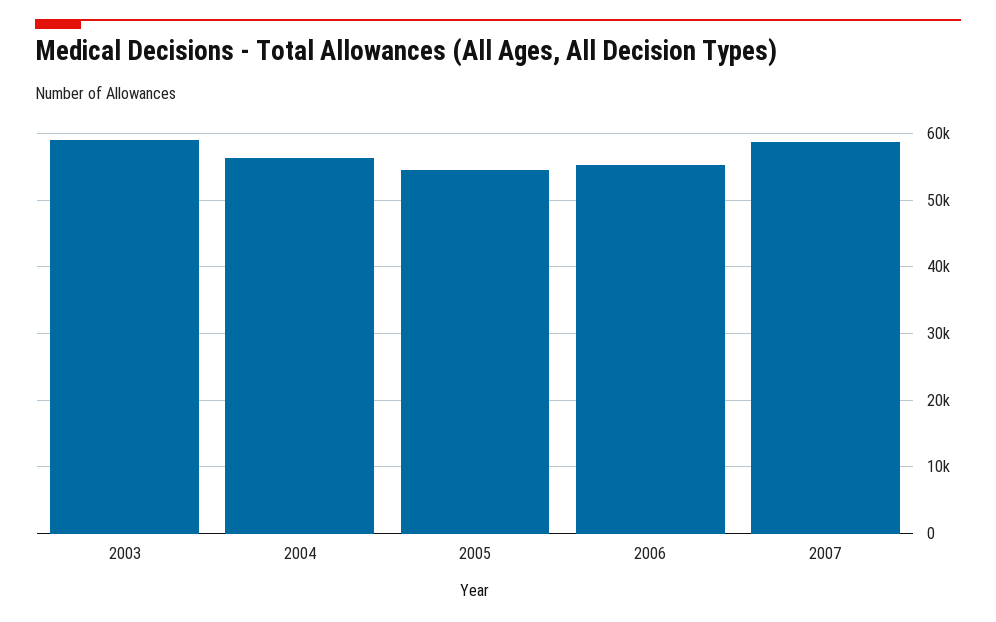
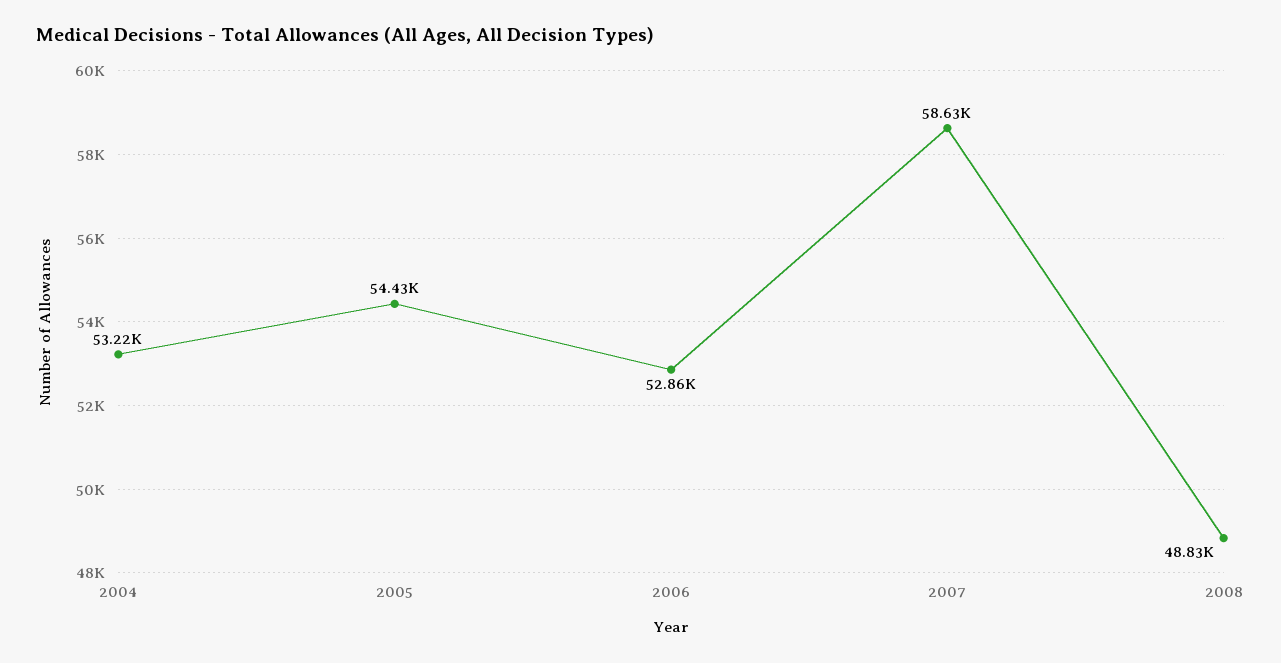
2003: 59000 -> none
2004: 56000 -> 53220
2006: 55000 -> 52860
2008: none -> 48830

